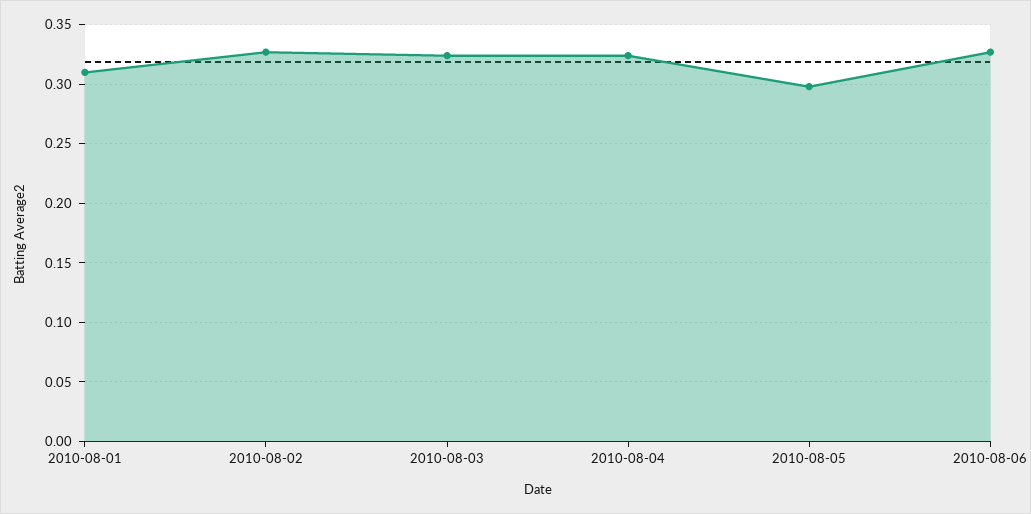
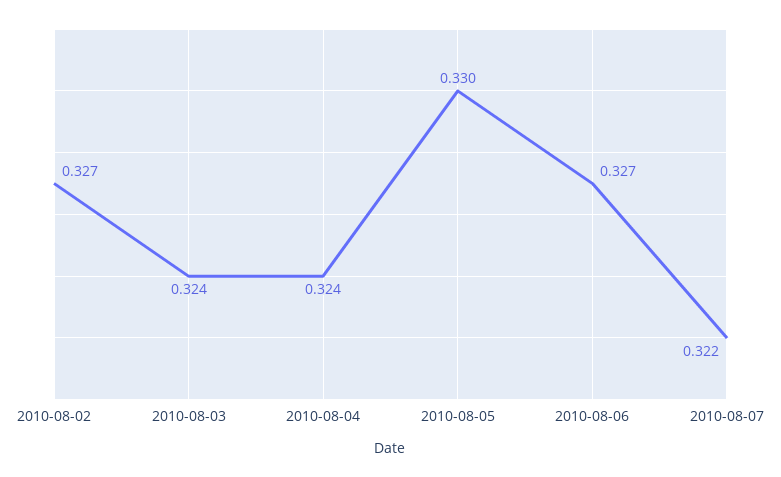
2010-08-01: 0.31 -> none
2010-08-05: 0.3 -> 0.33
2010-08-07: none -> 0.322

